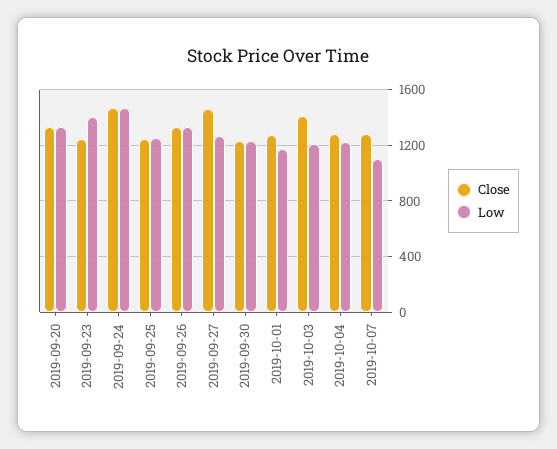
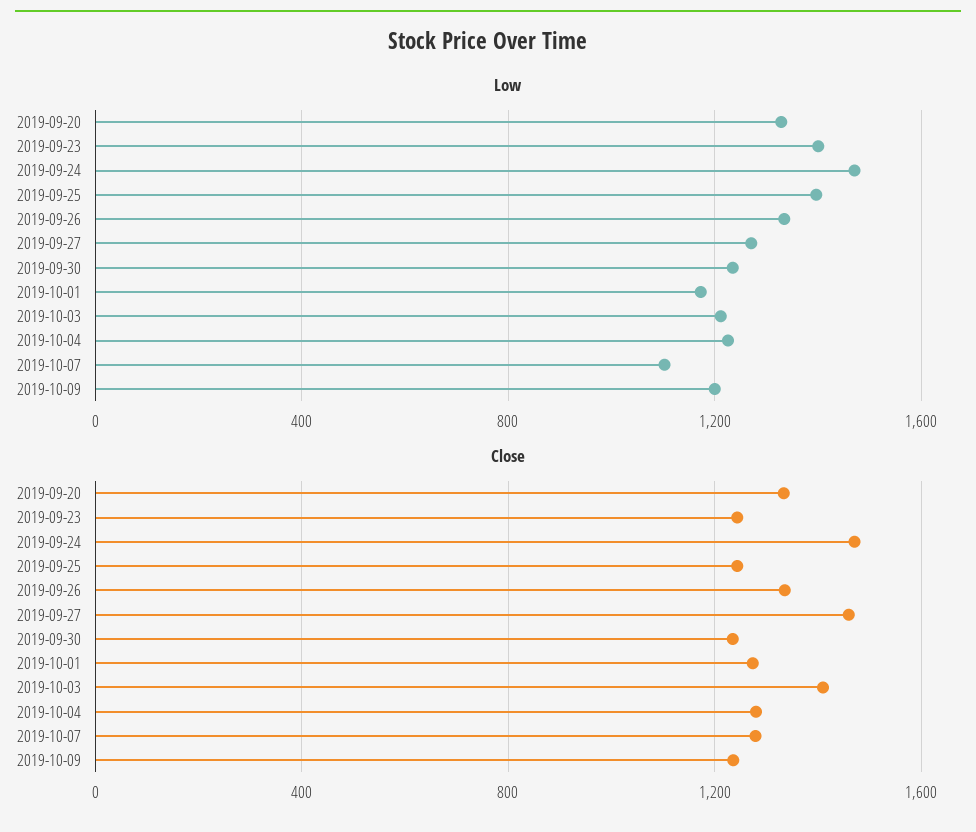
Low, 2019-09-25: 1250 -> 1400
Low, 2019-10-09: none -> 1200
Close, 2019-10-09: none -> 1250

